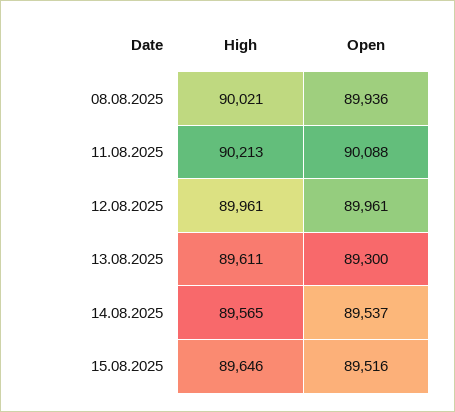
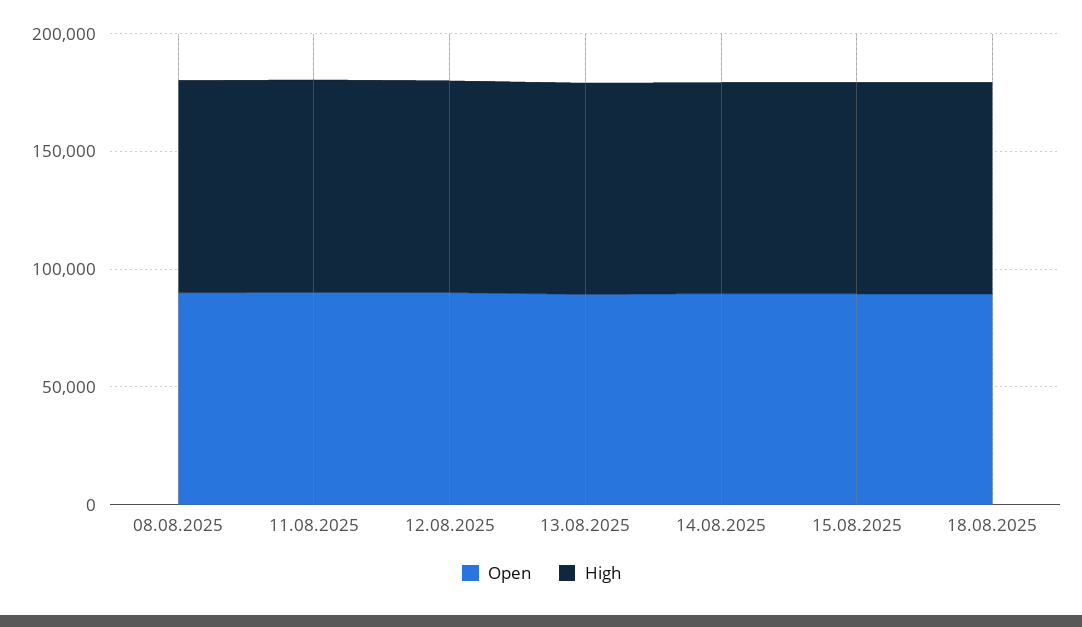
Open, 18.08.2025: none -> 90000
High, 18.08.2025: none -> 90000

